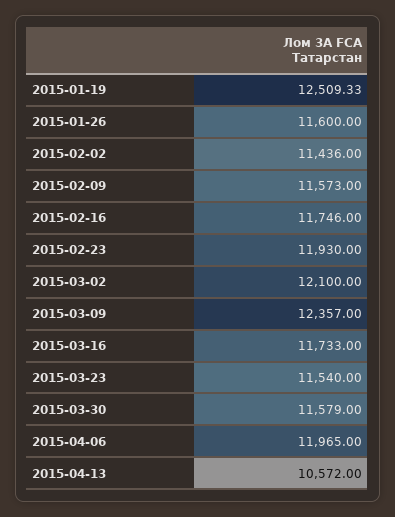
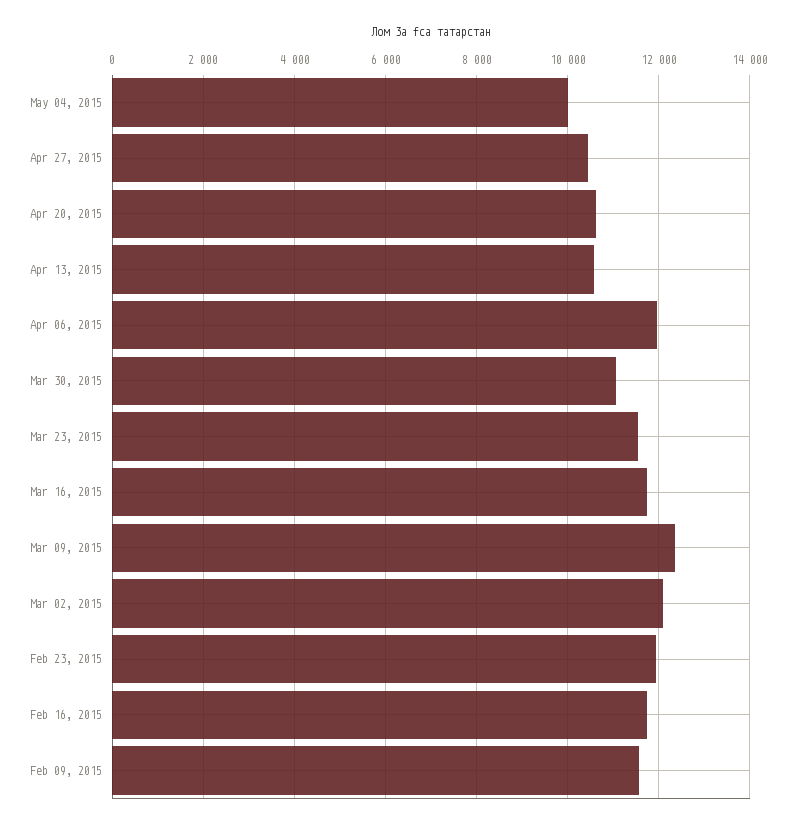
2015-01-19: 12509.33 -> none
2015-01-26: 11600 -> none
2015-02-02: 11436 -> none
2015-03-30: 11579 -> 11000
May 04, 2015: none -> 10000
Apr 27, 2015: none -> 10400
Apr 20, 2015: none -> 10600

